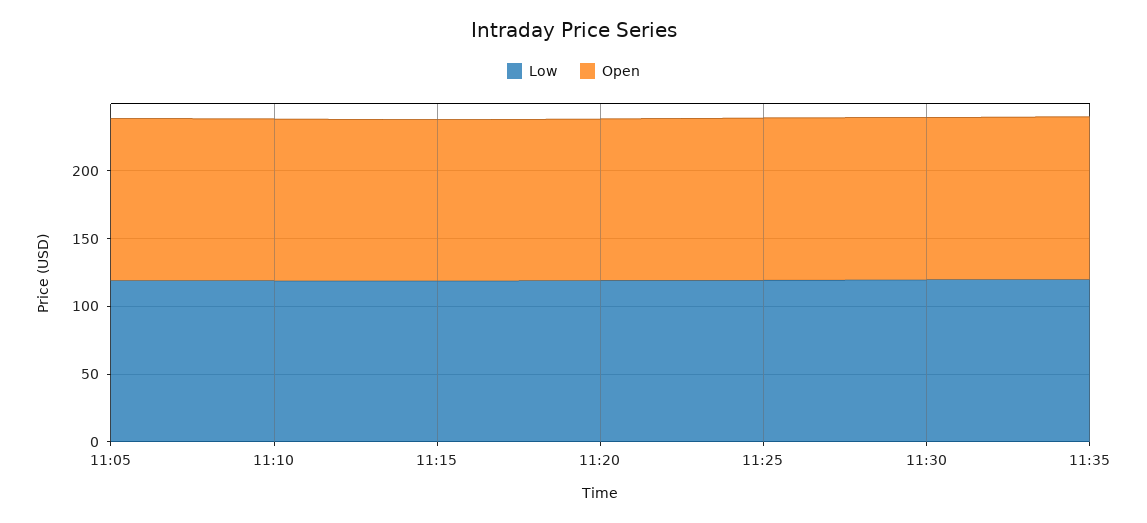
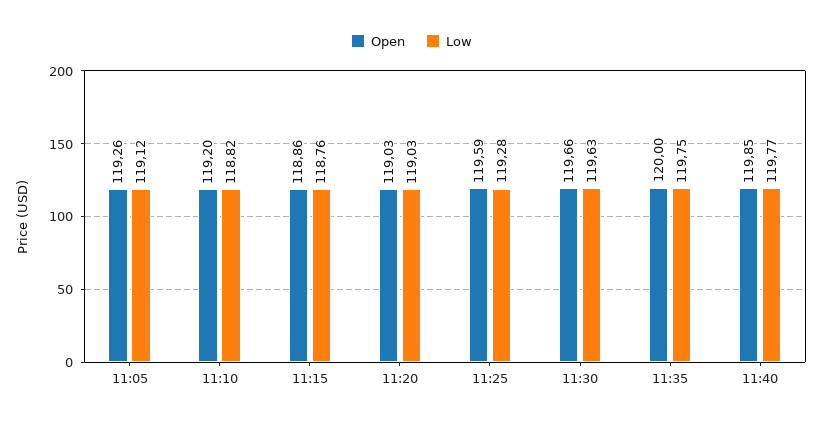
Open, 11:40: none -> 119.85
Low, 11:40: none -> 119.77

